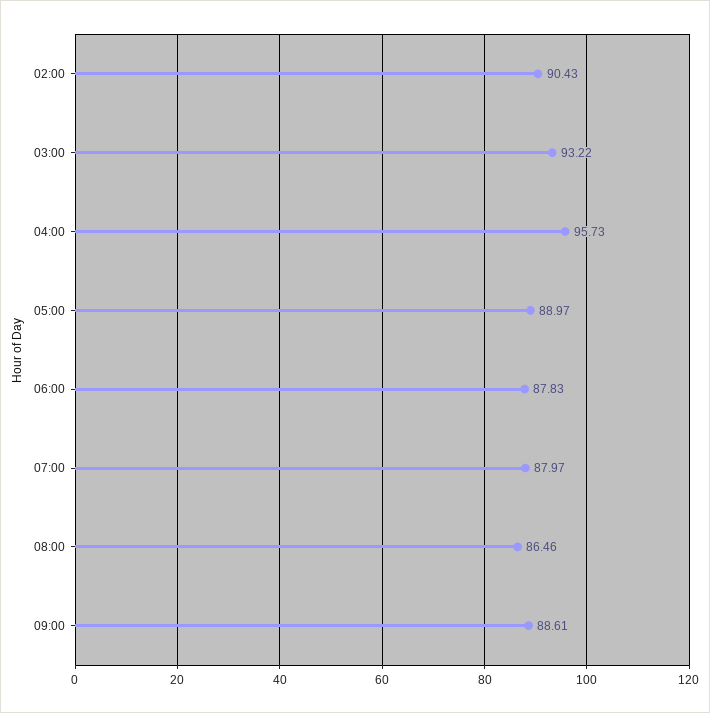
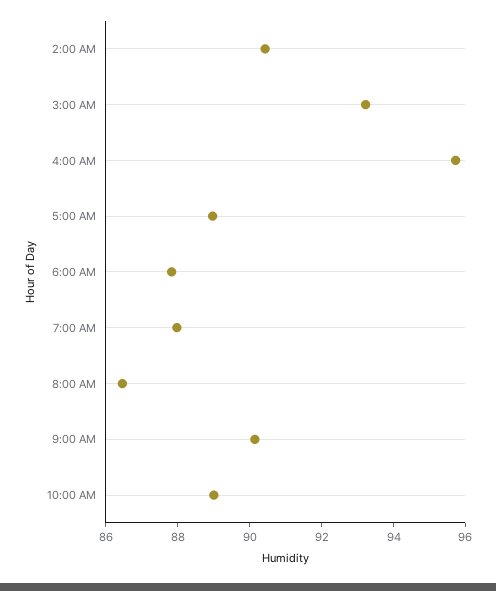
09:00: 88.61 -> 90
10:00 AM: none -> 89

